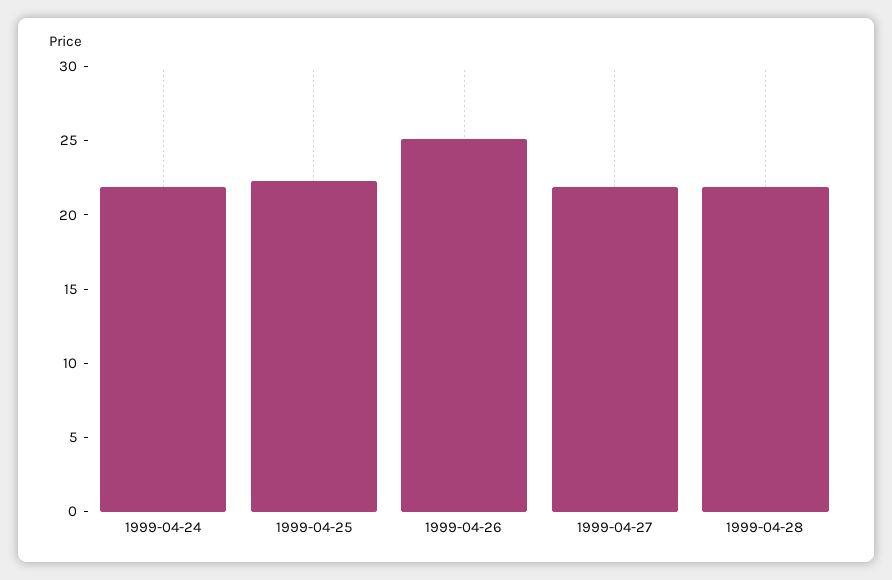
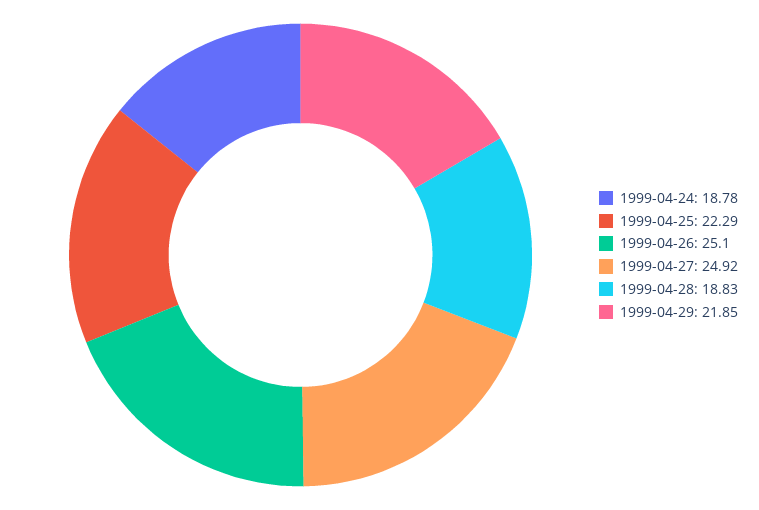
1999-04-24: 22 -> 18.78
1999-04-27: 22 -> 24.92
1999-04-28: 22 -> 18.83
1999-04-29: none -> 21.85

